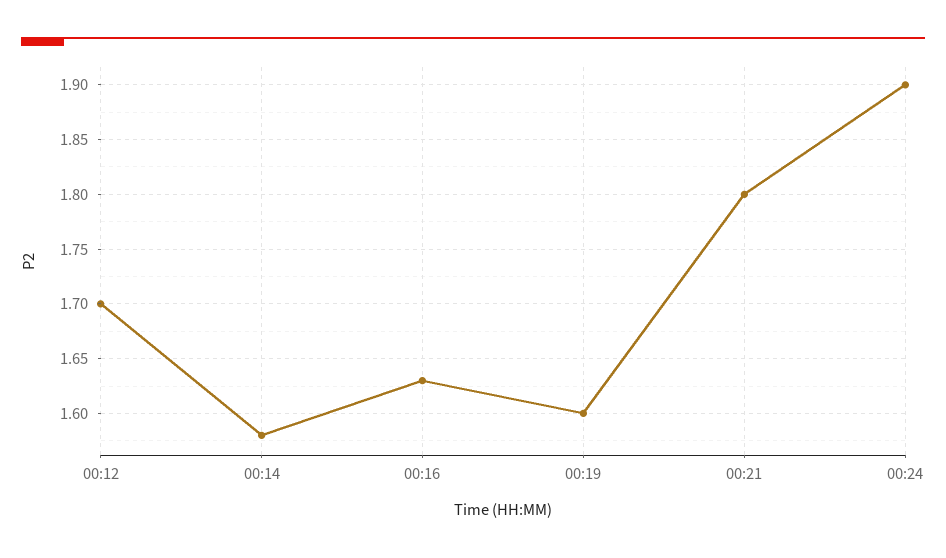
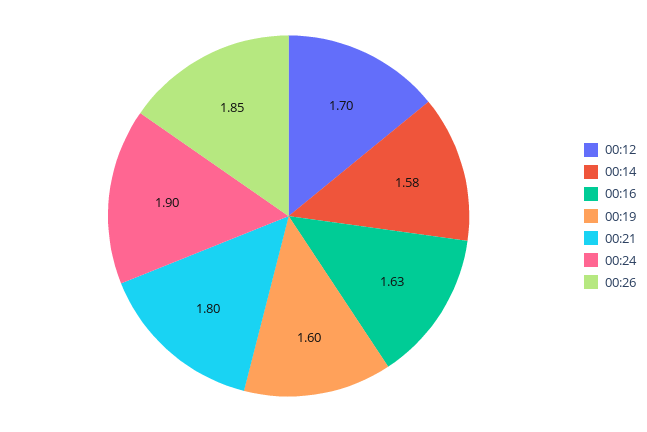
00:26: none -> 1.85

